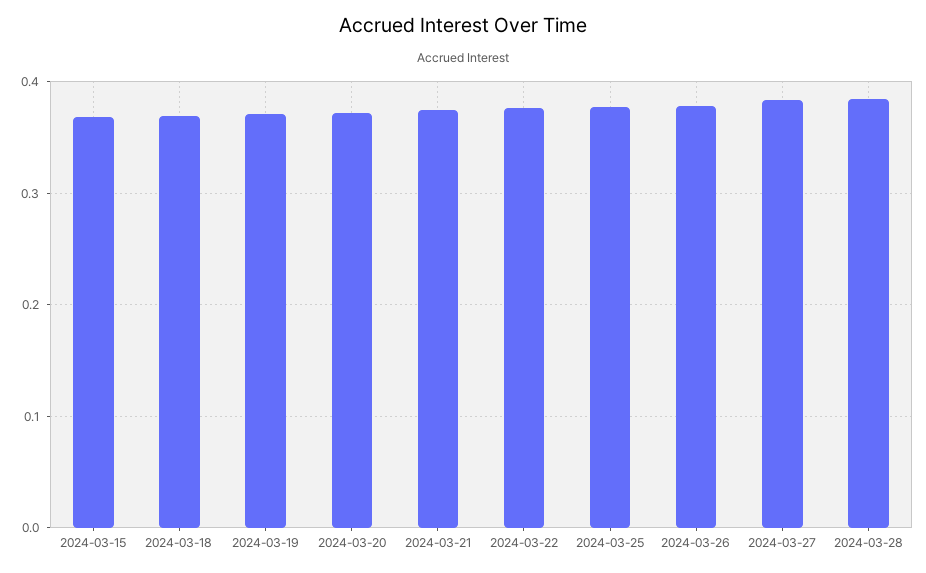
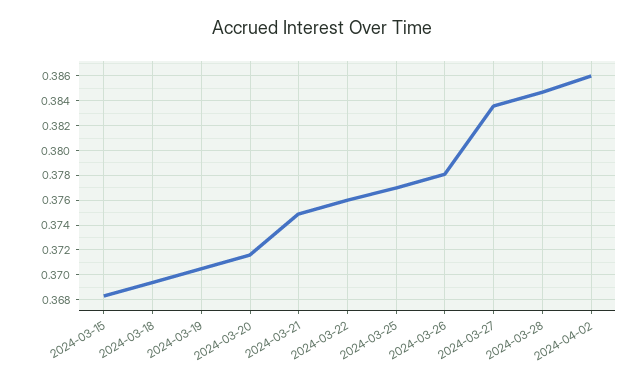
2024-04-02: none -> 0.386

